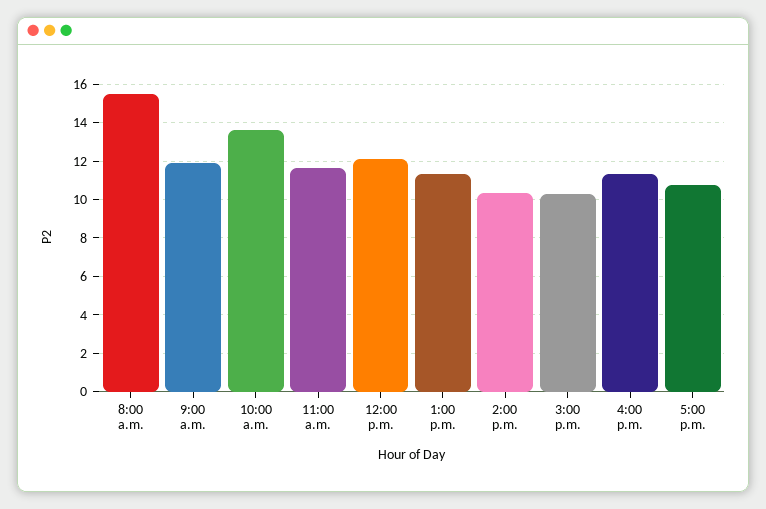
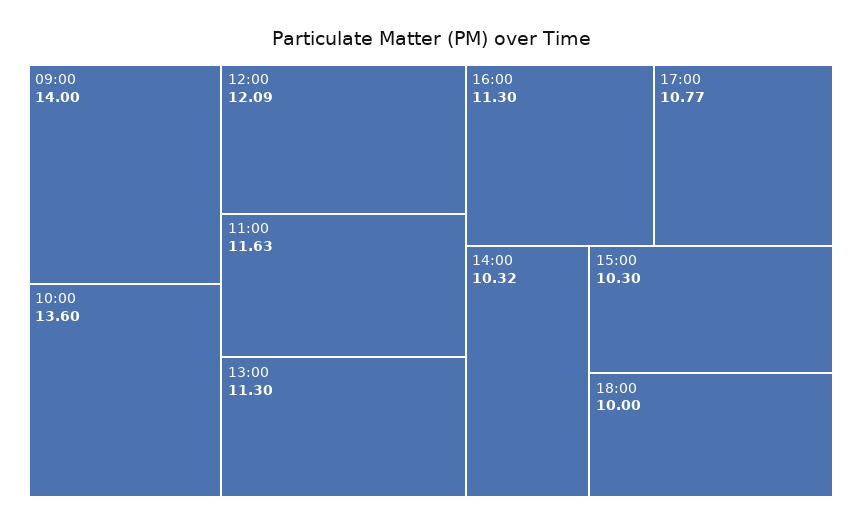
8:00 a.m.: 15.5 -> none
9:00 a.m.: 12 -> 14
18:00: none -> 10

